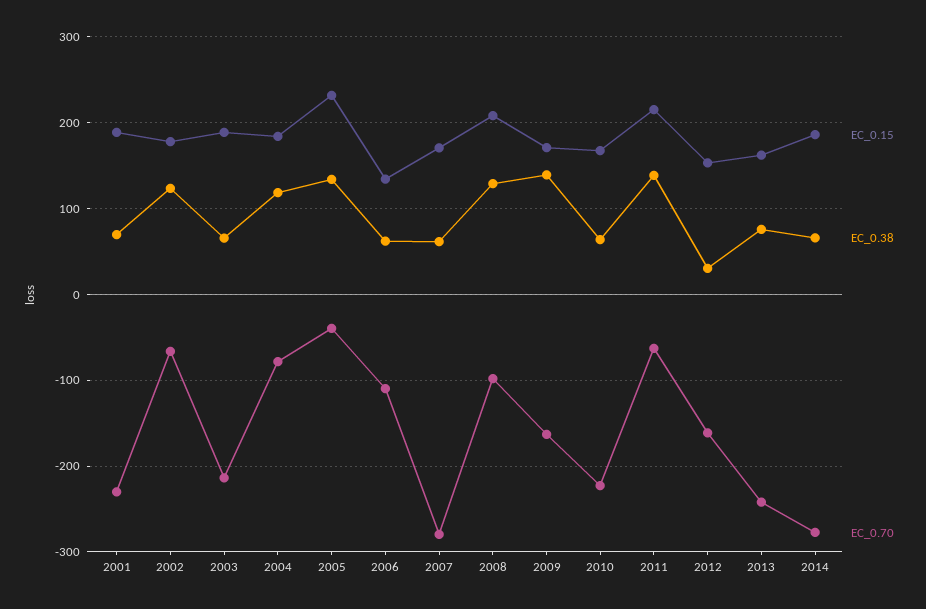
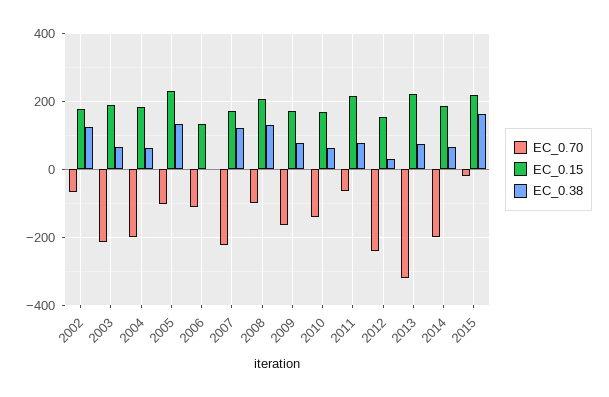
EC_0.15, 2001: 190 -> none
EC_0.38, 2001: 70 -> none
EC_0.70, 2001: -230 -> none
EC_0.38, 2004: 120 -> 60
EC_0.70, 2004: -80 -> -200
EC_0.70, 2005: -40 -> -100
EC_0.38, 2006: 60 -> 0
EC_0.38, 2007: 60 -> 120
EC_0.70, 2007: -280 -> -220
EC_0.38, 2009: 140 -> 80
EC_0.70, 2010: -220 -> -140
EC_0.38, 2011: 140 -> 80
EC_0.70, 2012: -160 -> -240
EC_0.15, 2013: 160 -> 220
EC_0.70, 2013: -240 -> -320
EC_0.70, 2014: -280 -> -200
EC_0.70, 2015: none -> -20
EC_0.15, 2015: none -> 220
EC_0.38, 2015: none -> 160

